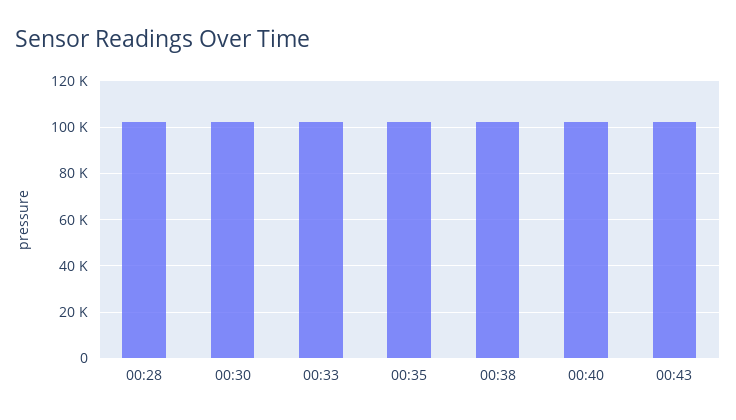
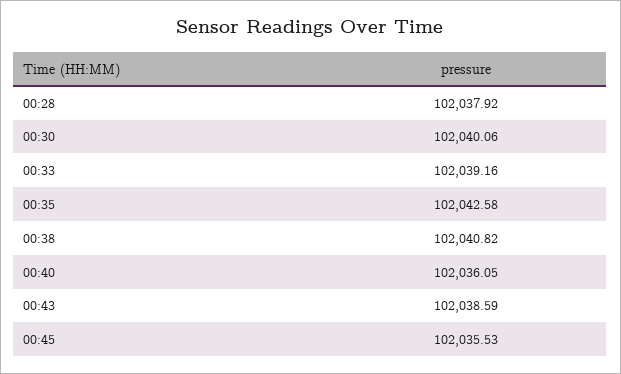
00:45: none -> 102035.53

